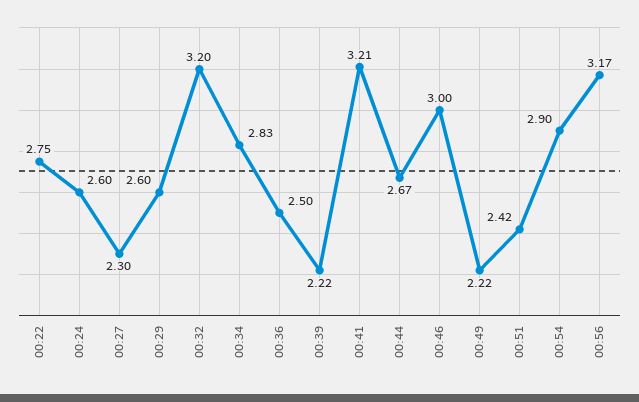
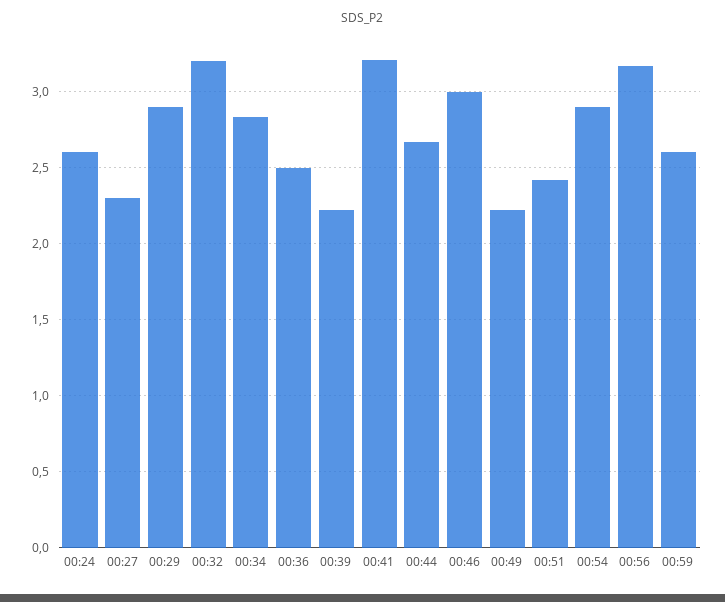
00:22: 2.75 -> none
00:29: 2.6 -> 2.9
00:59: none -> 2.6

